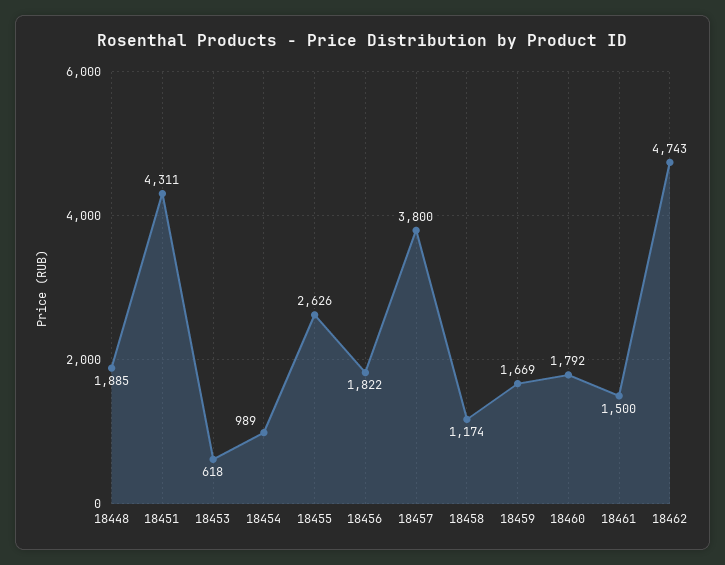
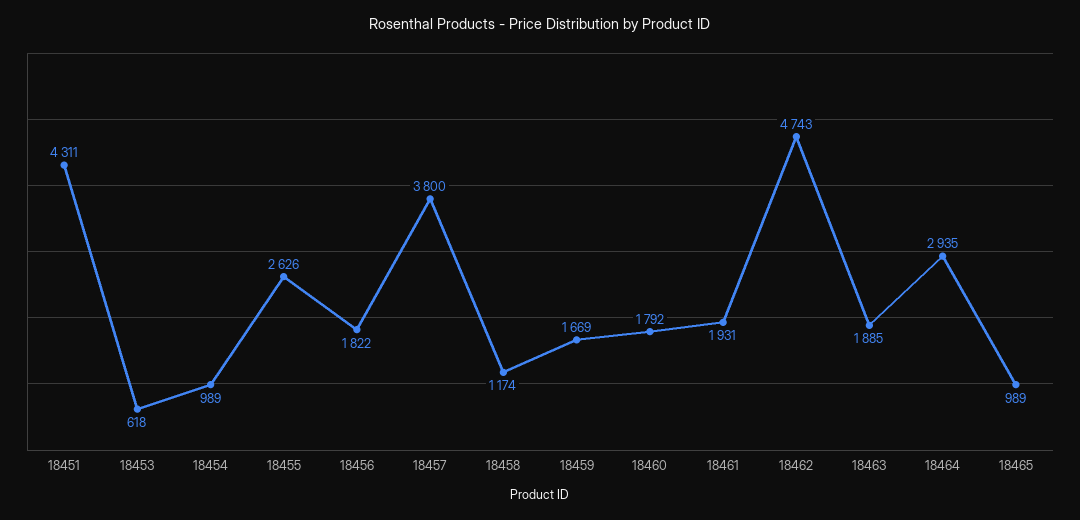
18448: 1885 -> none
18461: 1500 -> 1931
18463: none -> 1885
18464: none -> 2935
18465: none -> 989

